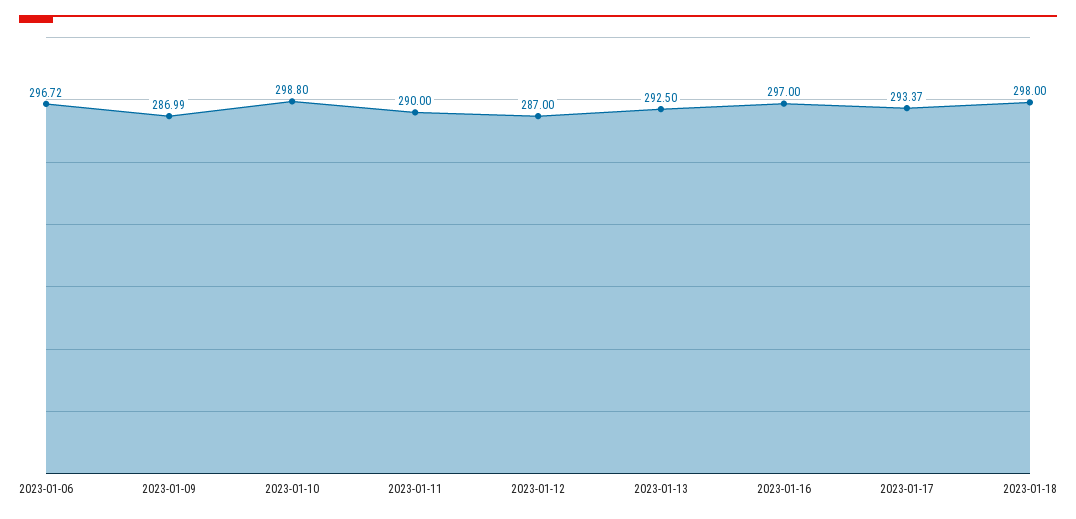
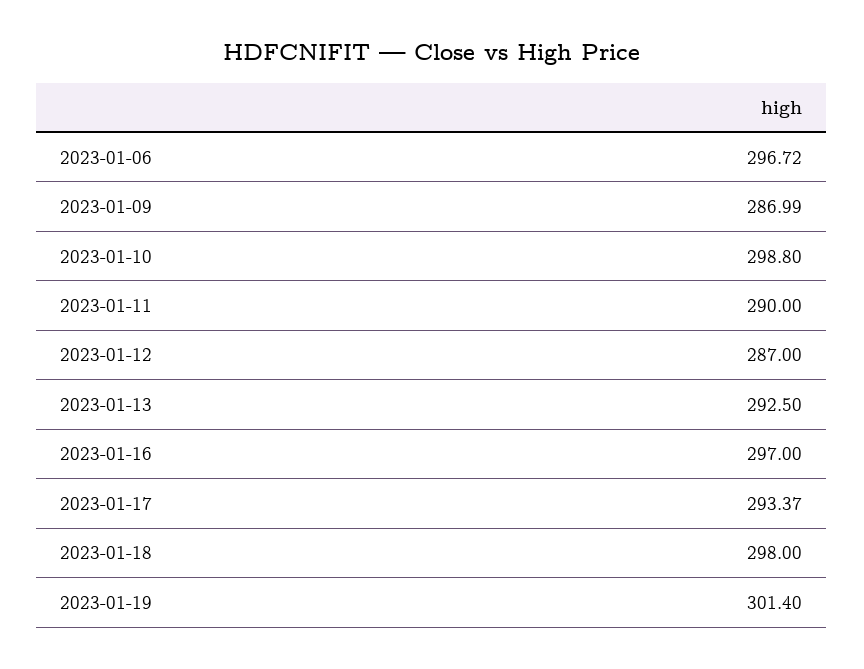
2023-01-19: none -> 301.4

